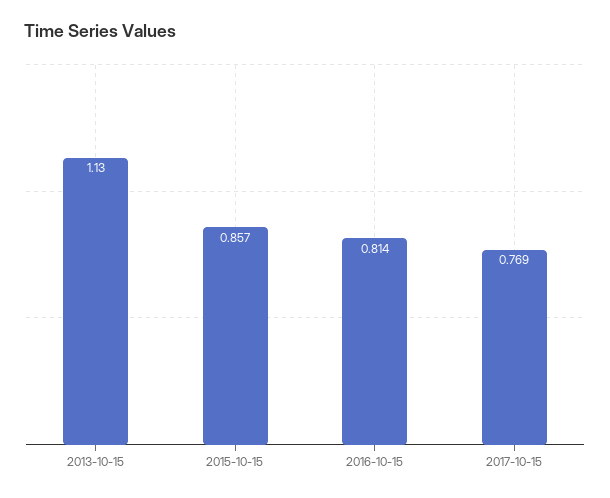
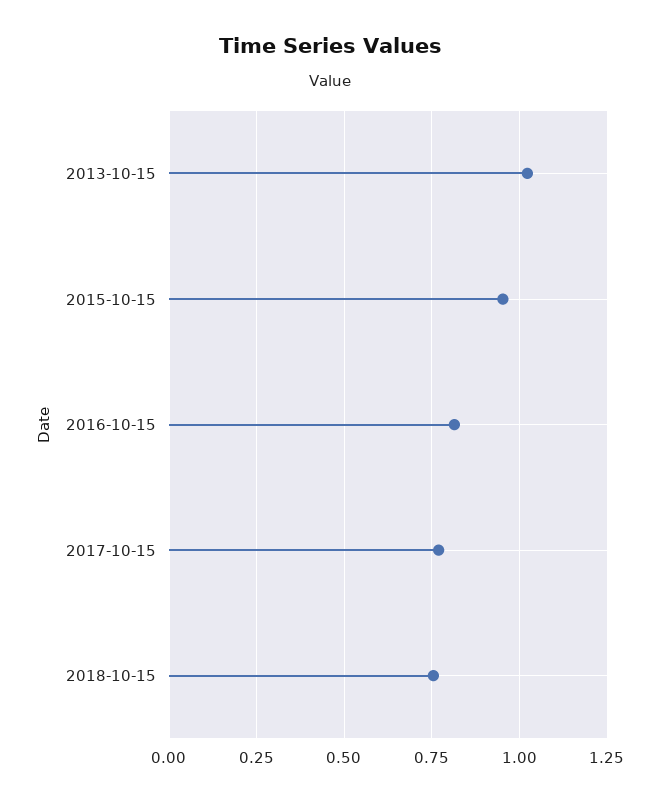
2013-10-15: 1.13 -> 1.025
2015-10-15: 0.857 -> 0.95
2018-10-15: none -> 0.75

